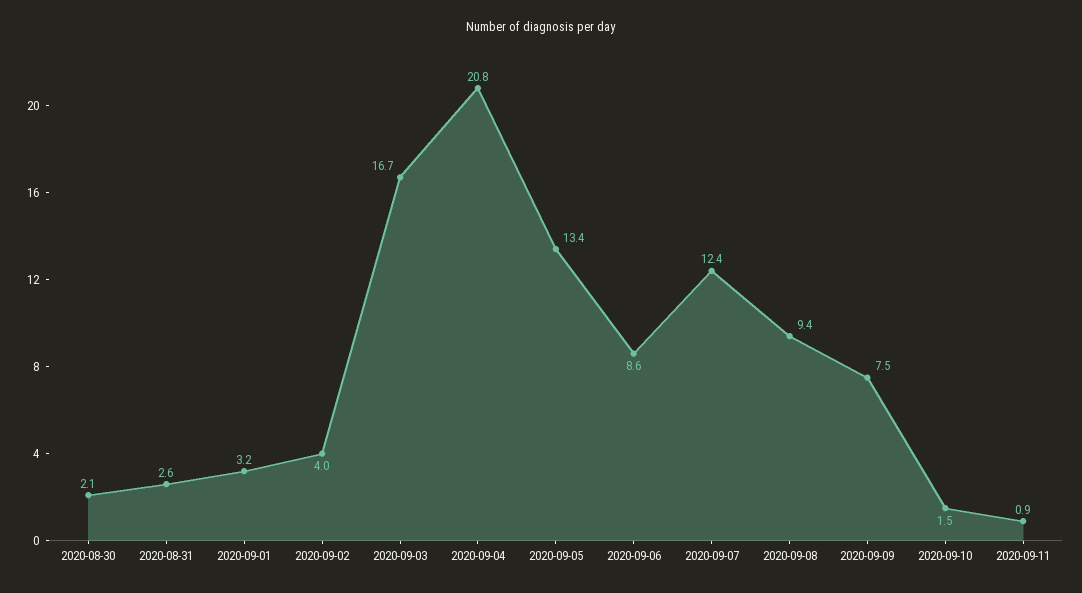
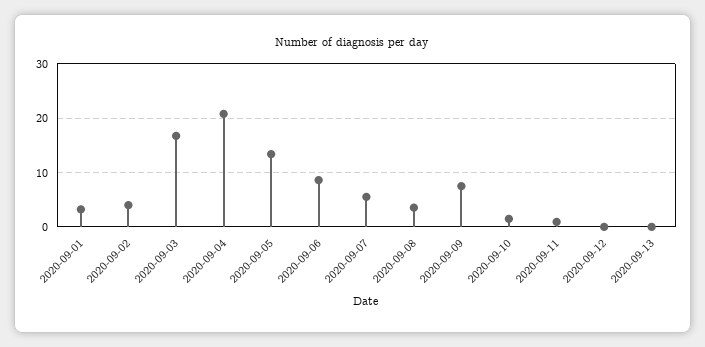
2020-08-30: 2.1 -> none
2020-08-31: 2.6 -> none
2020-09-07: 12.4 -> 6
2020-09-08: 9.4 -> 4
2020-09-12: none -> 0
2020-09-13: none -> 0

